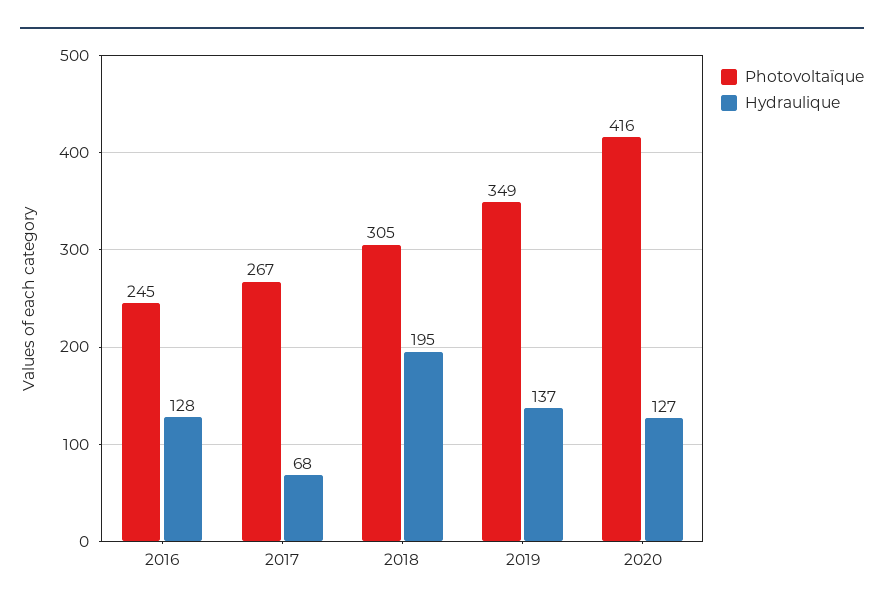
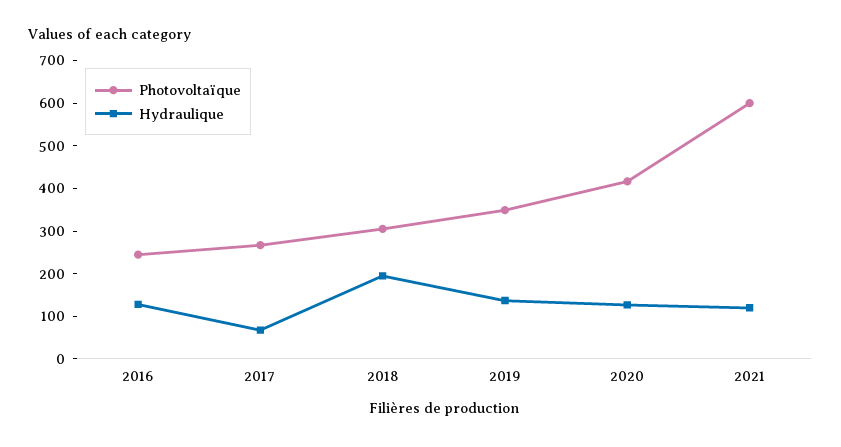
Photovoltaïque, 2021: none -> 600
Hydraulique, 2021: none -> 120

